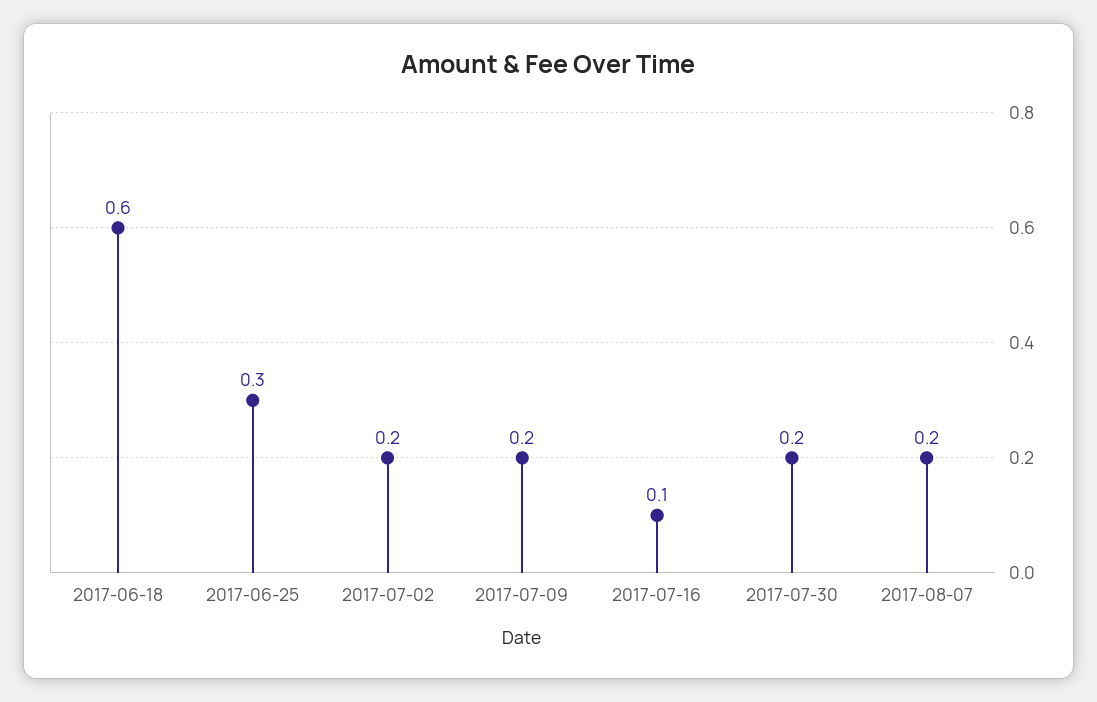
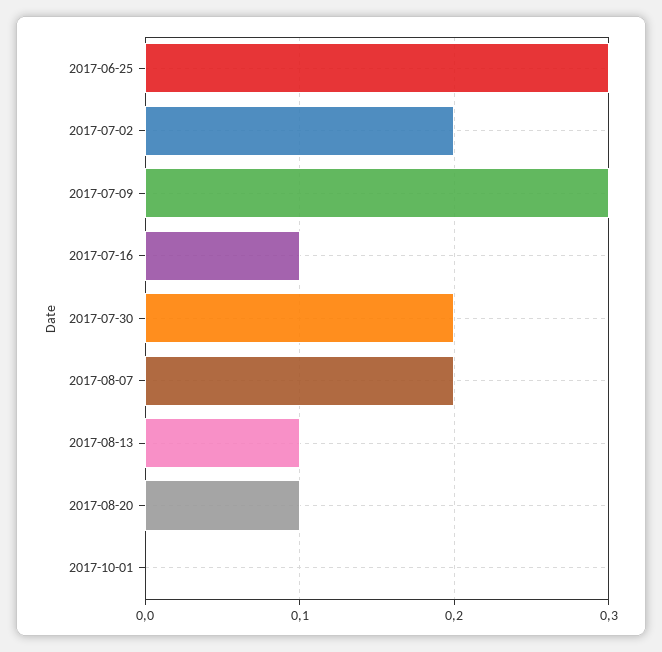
2017-06-18: 0.6 -> none
2017-07-09: 0.2 -> 0.3
2017-08-13: none -> 0.1
2017-08-20: none -> 0.1
2017-10-01: none -> 0

